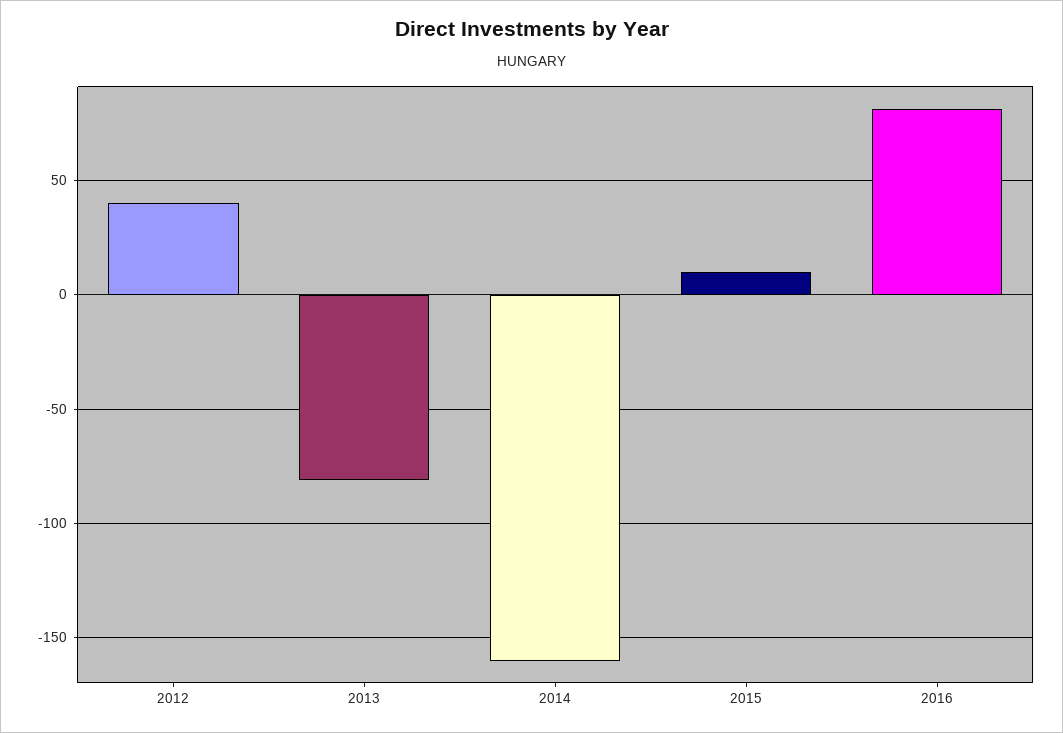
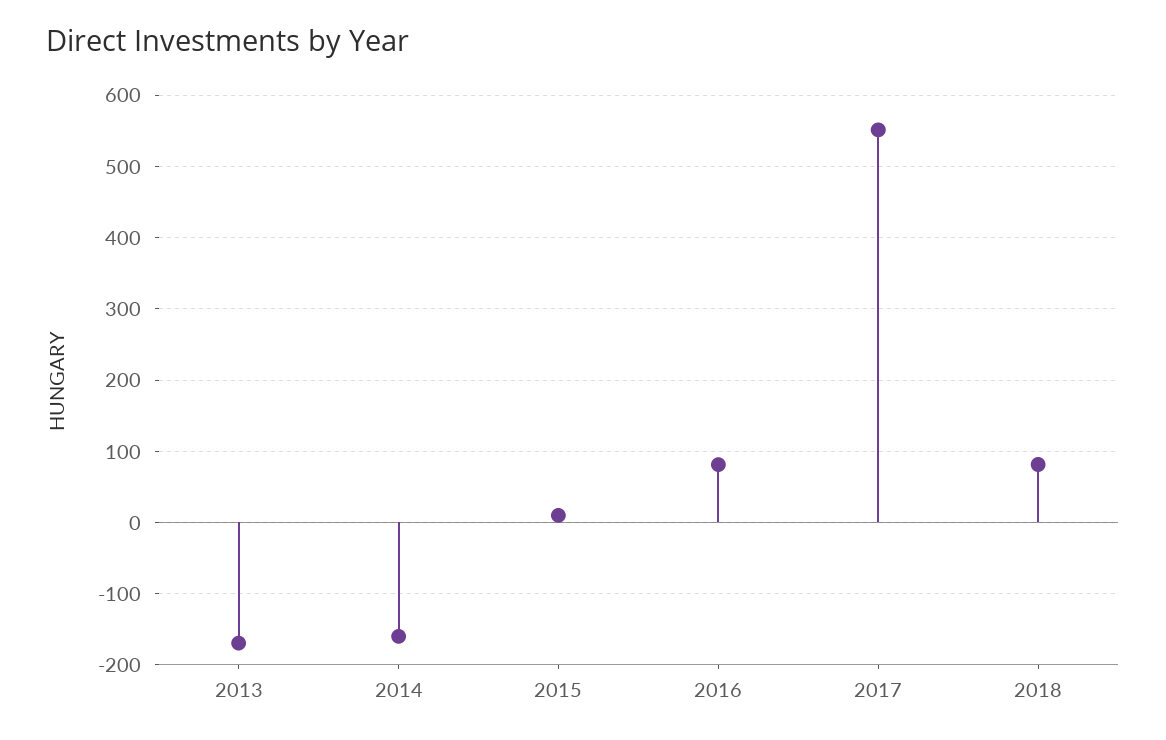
2012: 40 -> none
2013: -80 -> -170
2017: none -> 550
2018: none -> 80

